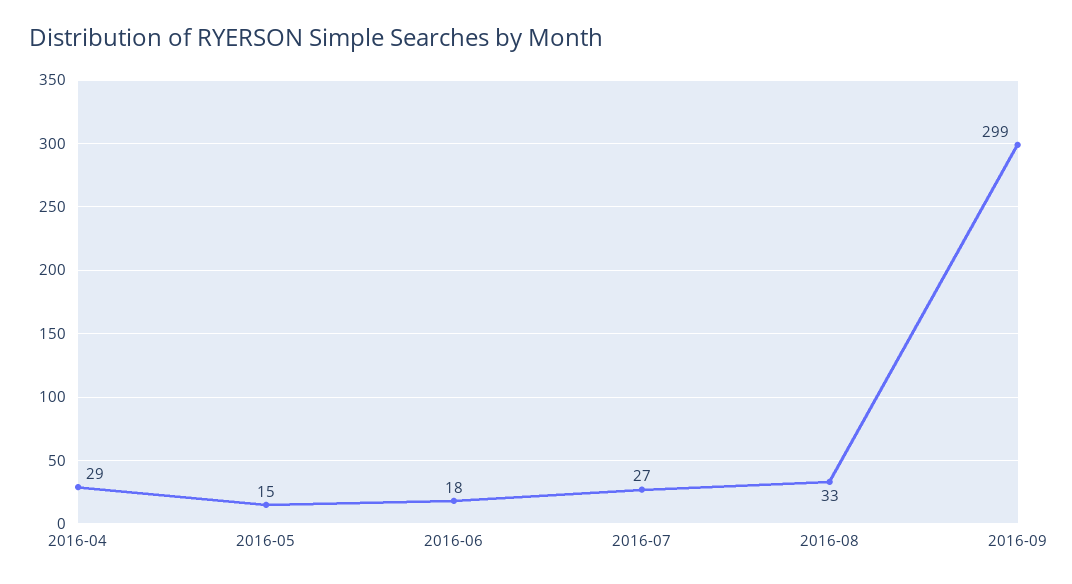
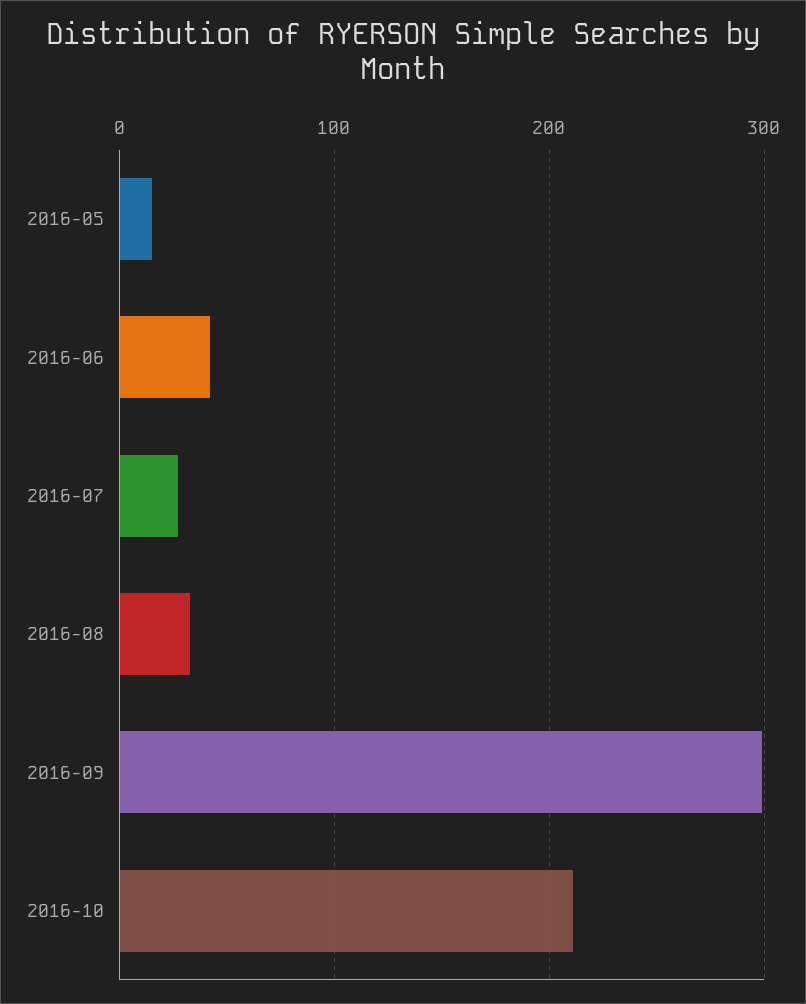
2016-04: 29 -> none
2016-06: 18 -> 40
2016-10: none -> 210

